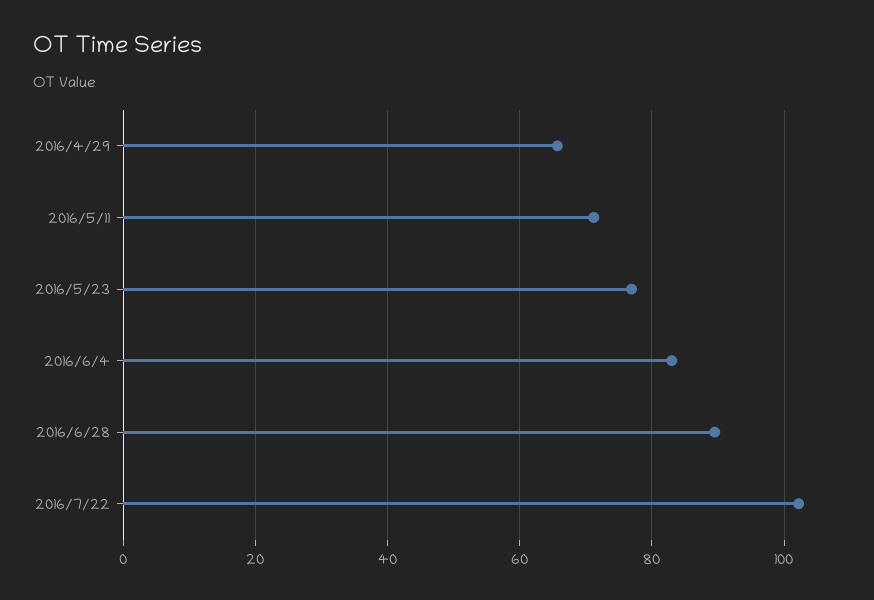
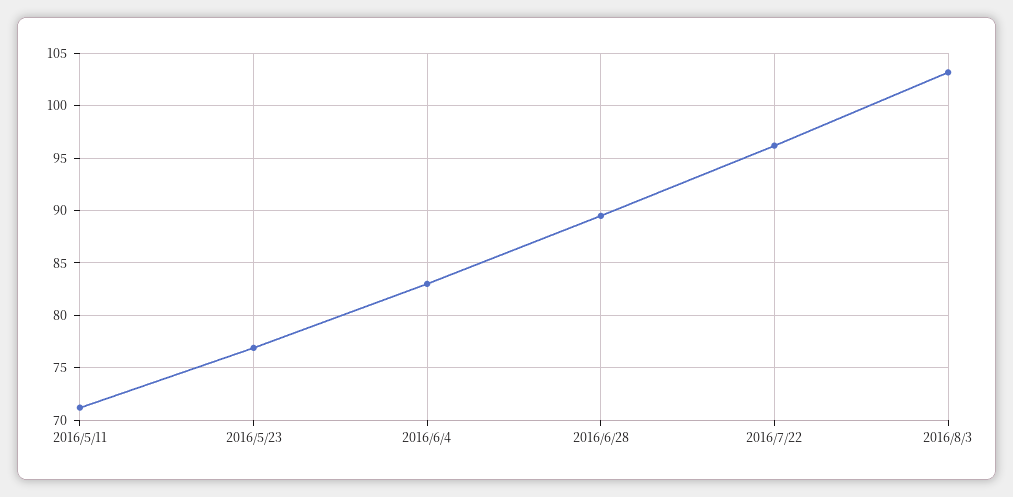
2016/4/29: 66 -> none
2016/7/22: 102 -> 96
2016/8/3: none -> 103

